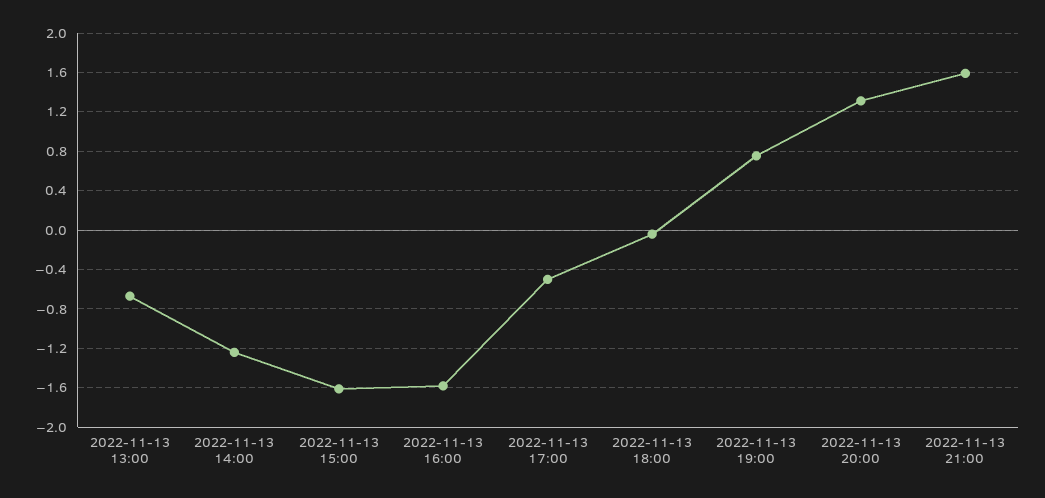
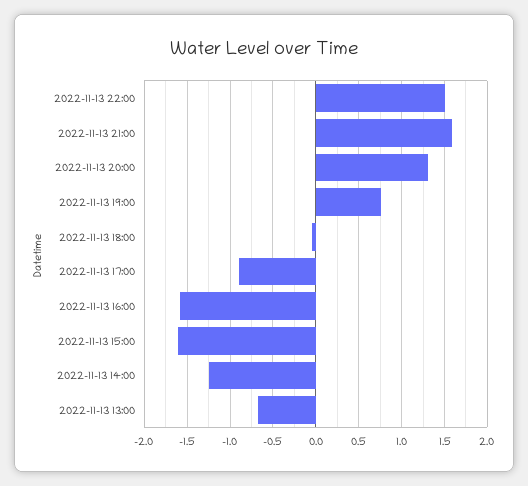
2022-11-13 17:00: -0.5 -> -0.9
2022-11-13 22:00: none -> 1.5

